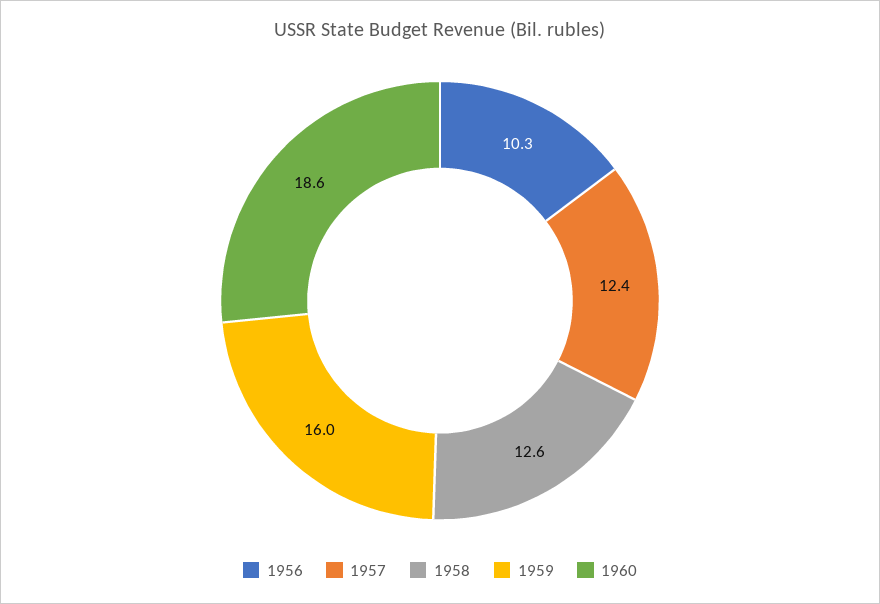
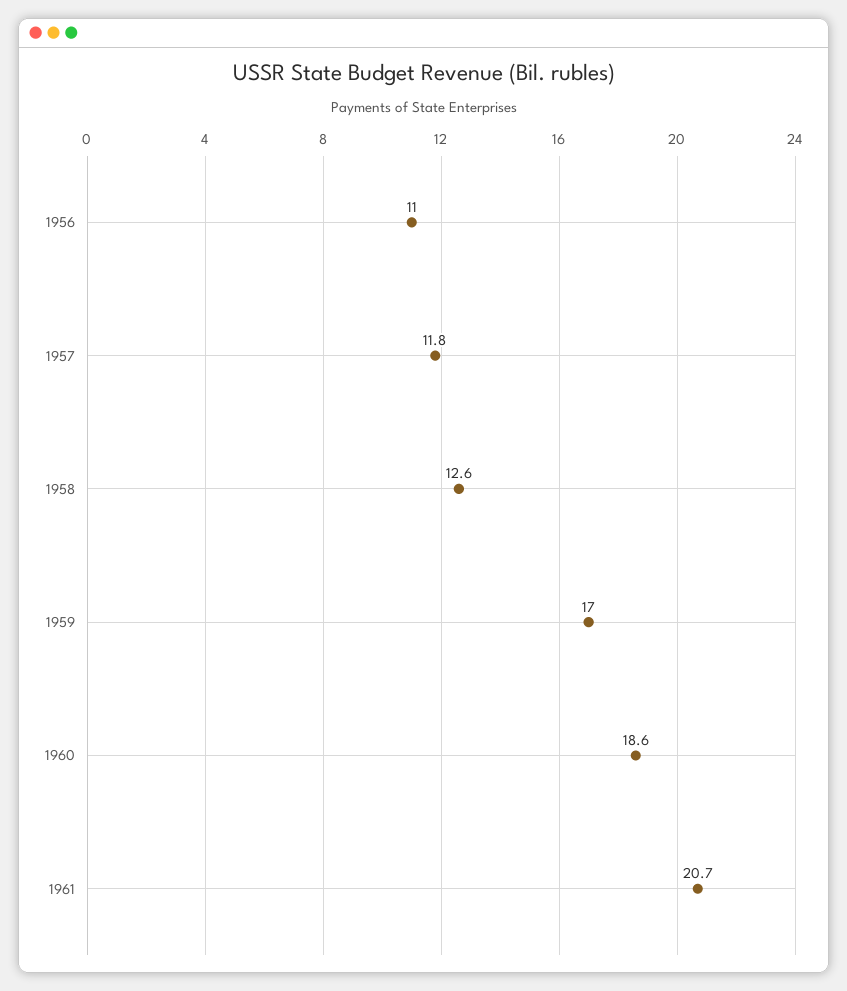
1956: 10.3 -> 11
1957: 12.4 -> 11.8
1959: 16 -> 17
1961: none -> 20.7

